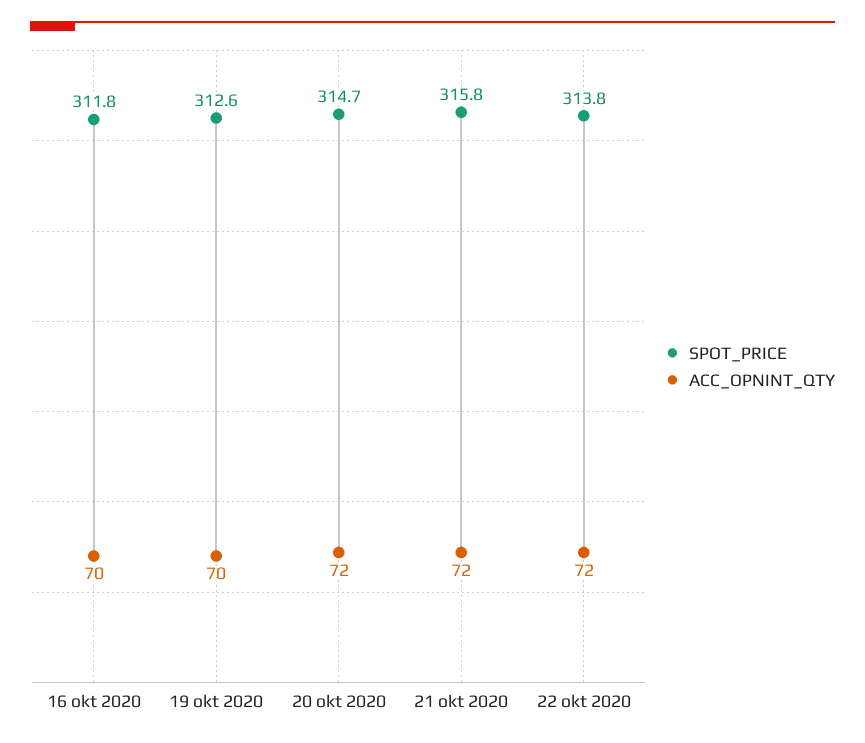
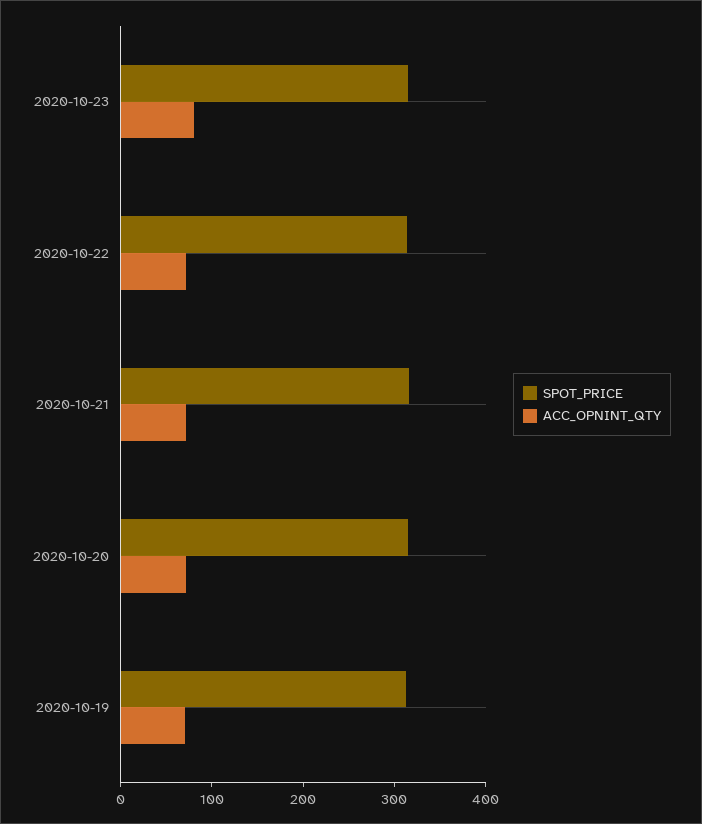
SPOT_PRICE, 16 okt 2020: 311.8 -> none
ACC_OPNINT_QTY, 16 okt 2020: 70 -> none
SPOT_PRICE, 2020-10-23: none -> 320
ACC_OPNINT_QTY, 2020-10-23: none -> 80

